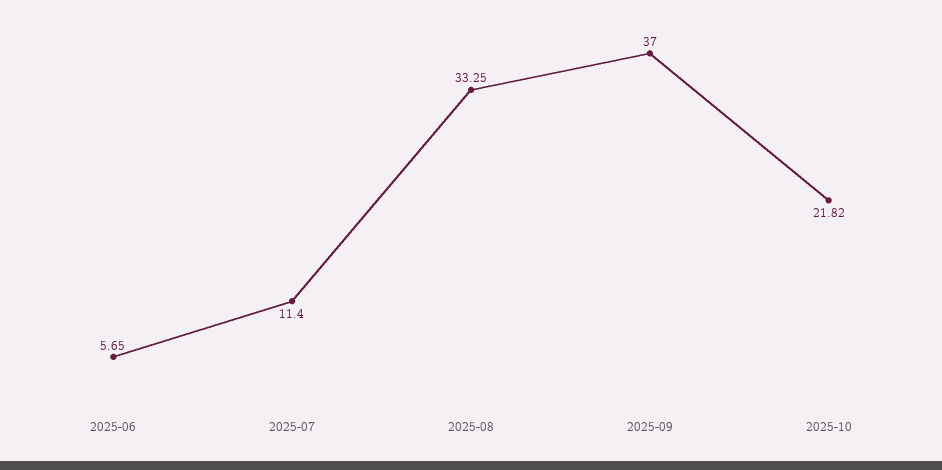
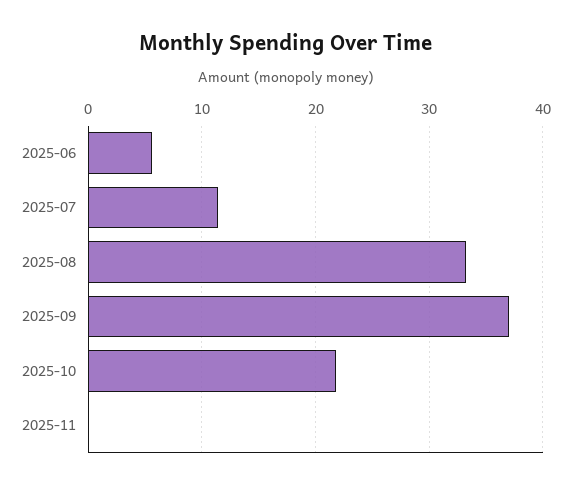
2025-11: none -> 0

